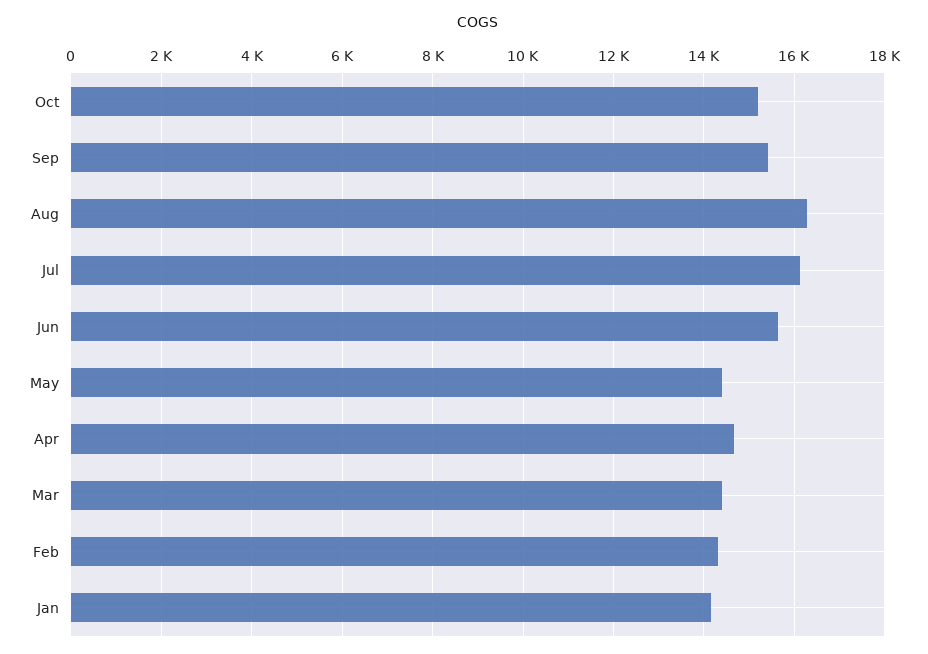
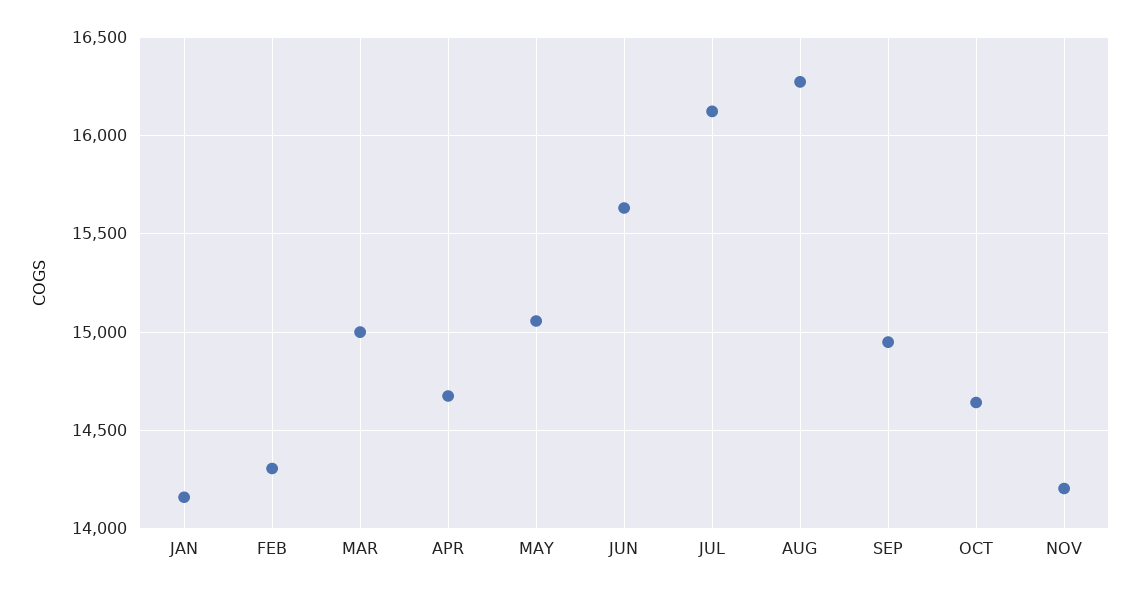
Oct: 15200 -> 14650
Sep: 15400 -> 14950
May: 14400 -> 15050
Mar: 14400 -> 15000
NOV: none -> 14200

